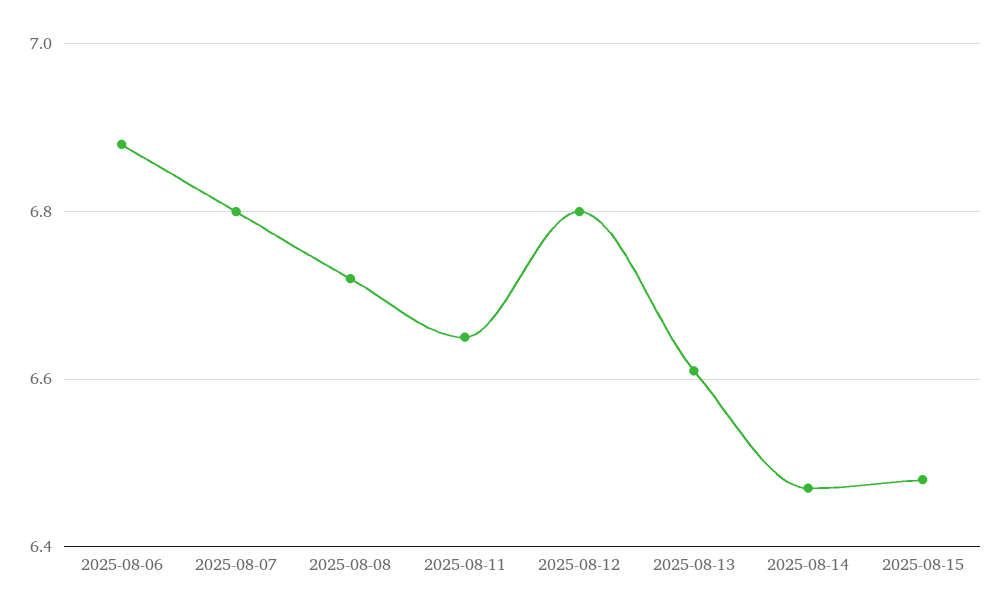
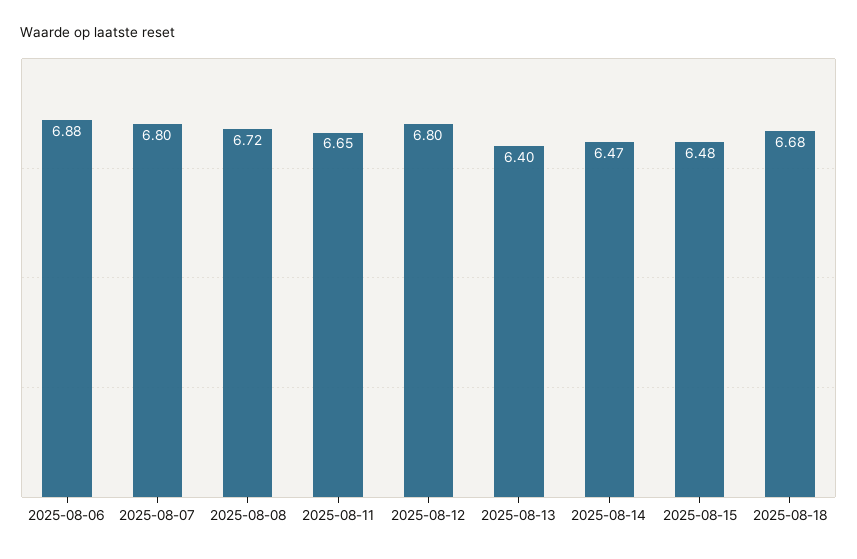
2025-08-13: 6.6 -> 6.4
2025-08-18: none -> 6.68

